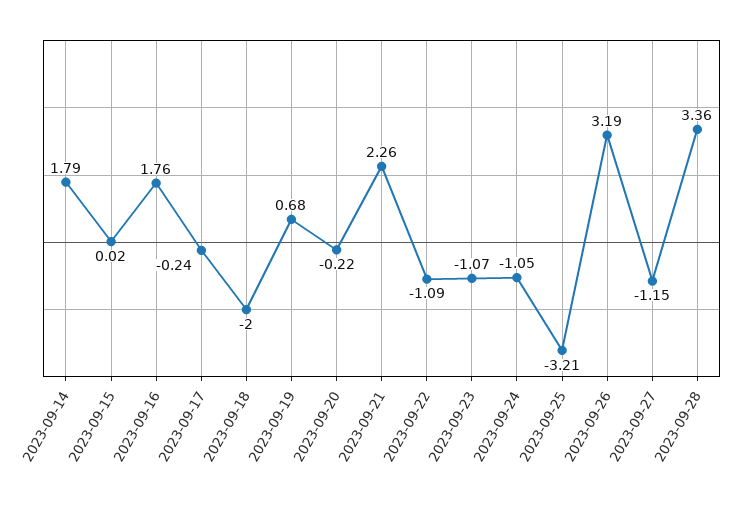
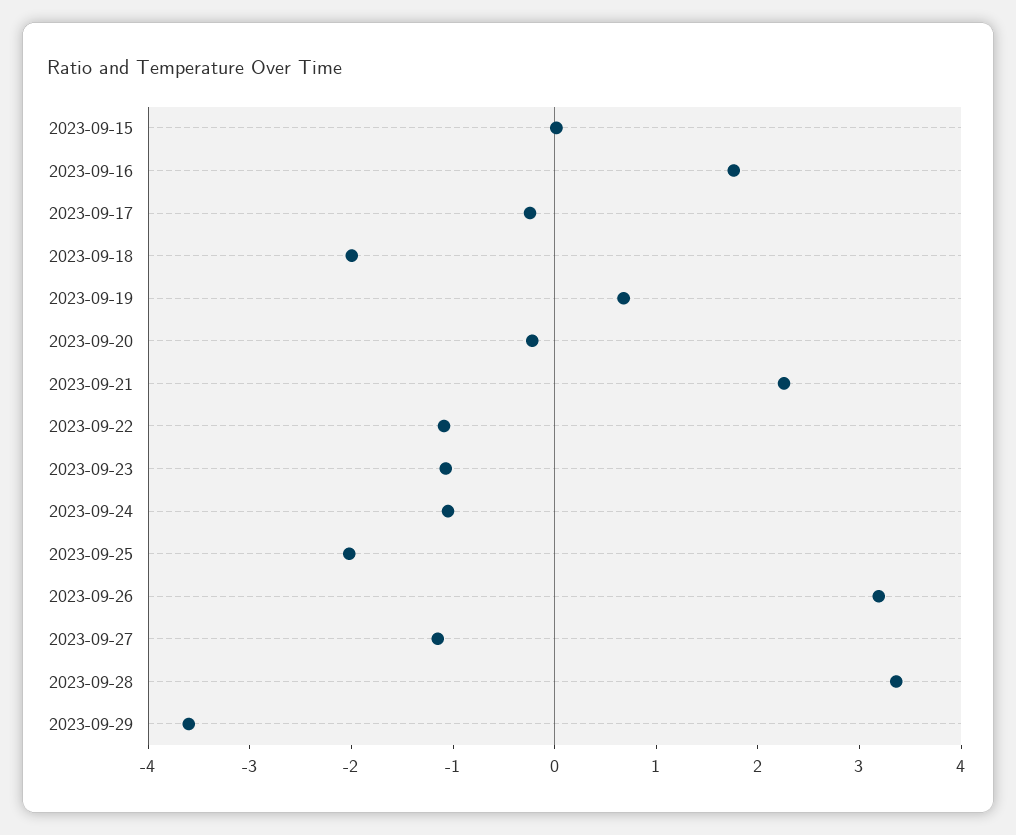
2023-09-14: 1.79 -> none
2023-09-25: -3.21 -> -2
2023-09-29: none -> -3.6

